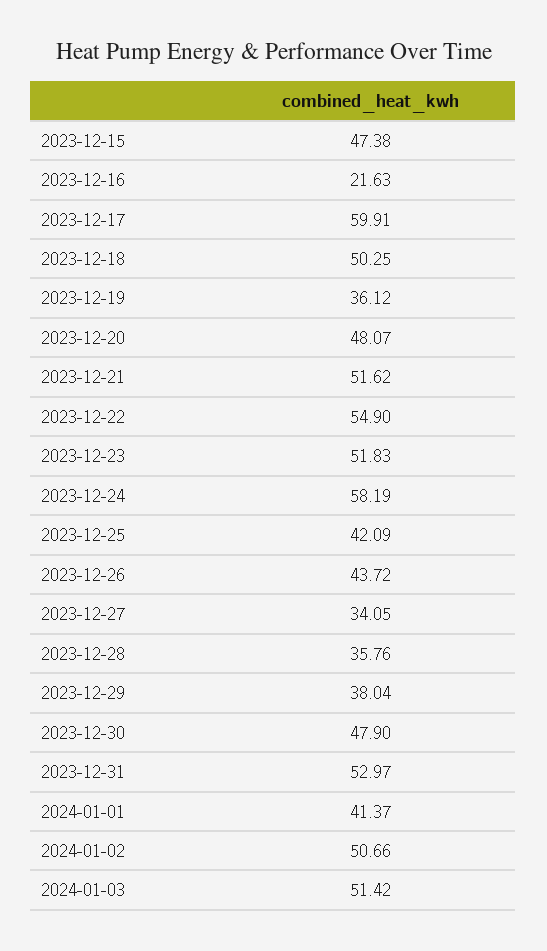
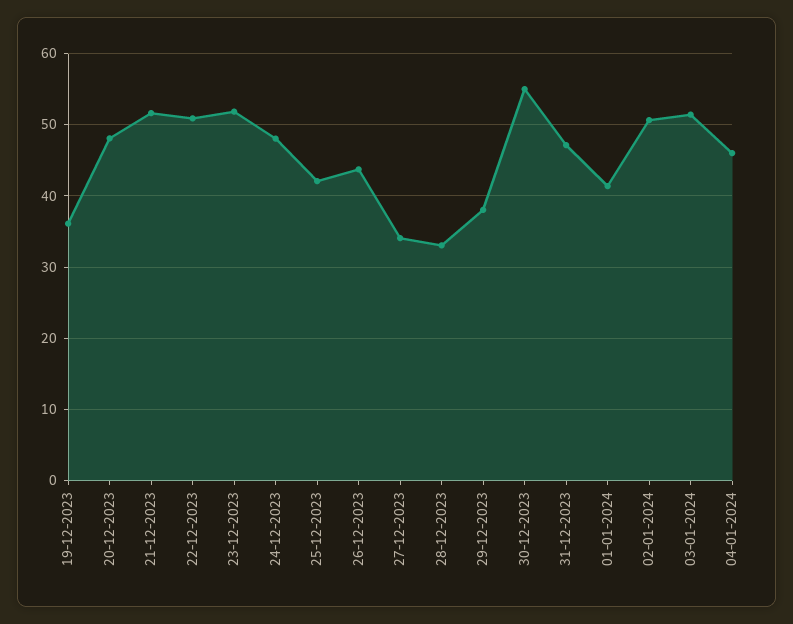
2023-12-15: 47.38 -> none
2023-12-16: 21.63 -> none
2023-12-17: 59.91 -> none
2023-12-18: 50.25 -> none
2023-12-22: 54.9 -> 51
2023-12-24: 58.19 -> 48
2023-12-28: 35.76 -> 33
2023-12-30: 47.9 -> 55
2023-12-31: 52.97 -> 47
04-01-2024: none -> 46

